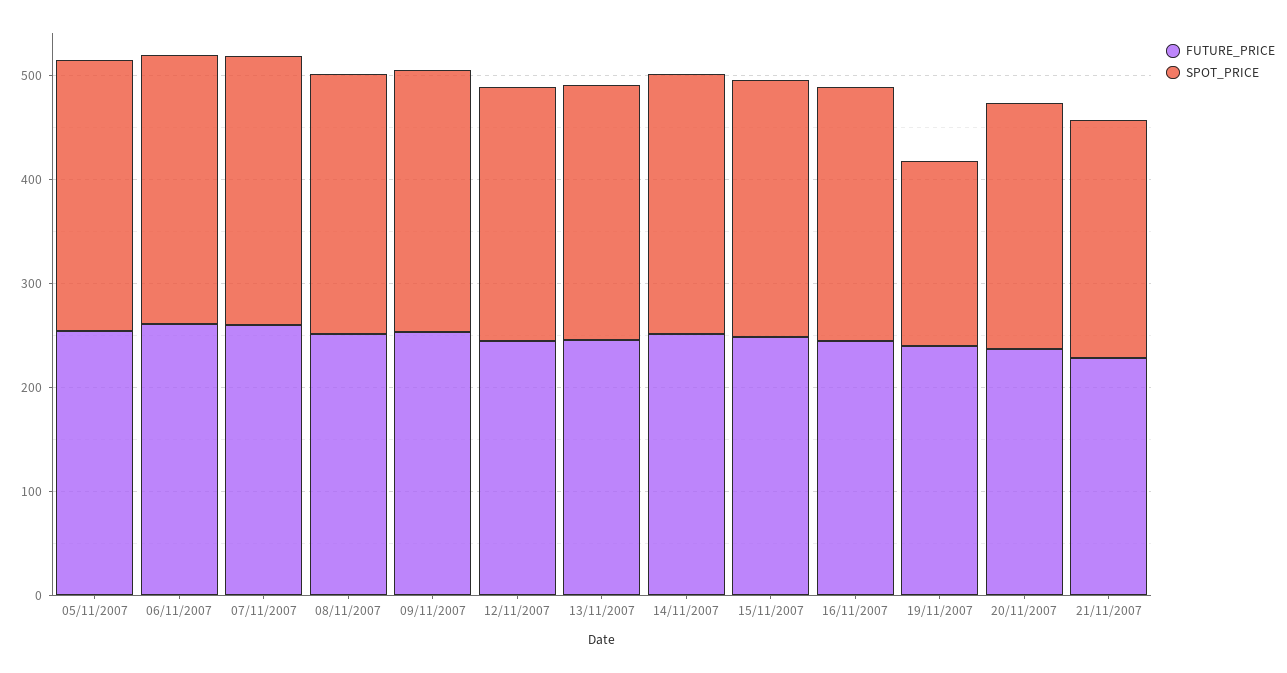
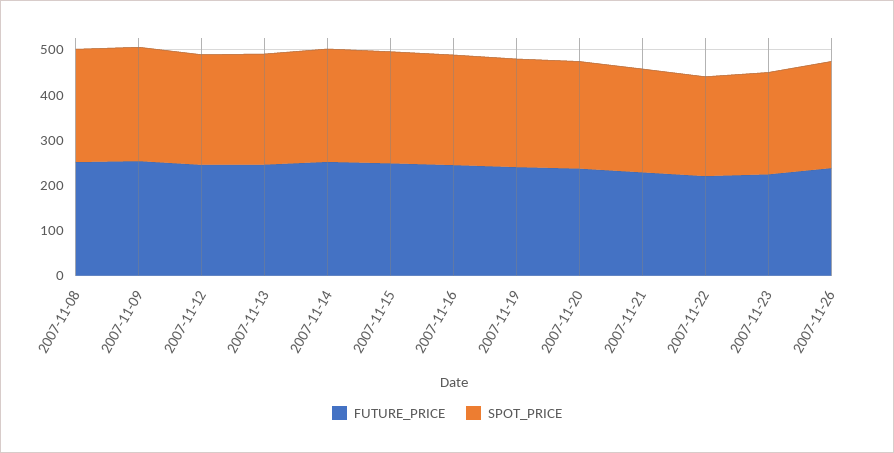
FUTURE_PRICE, 05/11/2007: 260 -> none
SPOT_PRICE, 05/11/2007: 260 -> none
FUTURE_PRICE, 06/11/2007: 260 -> none
SPOT_PRICE, 06/11/2007: 260 -> none
FUTURE_PRICE, 07/11/2007: 260 -> none
SPOT_PRICE, 07/11/2007: 260 -> none
SPOT_PRICE, 19/11/2007: 180 -> 240
FUTURE_PRICE, 2007-11-22: none -> 220
SPOT_PRICE, 2007-11-22: none -> 220
FUTURE_PRICE, 2007-11-23: none -> 220
SPOT_PRICE, 2007-11-23: none -> 220
FUTURE_PRICE, 2007-11-26: none -> 240
SPOT_PRICE, 2007-11-26: none -> 240

